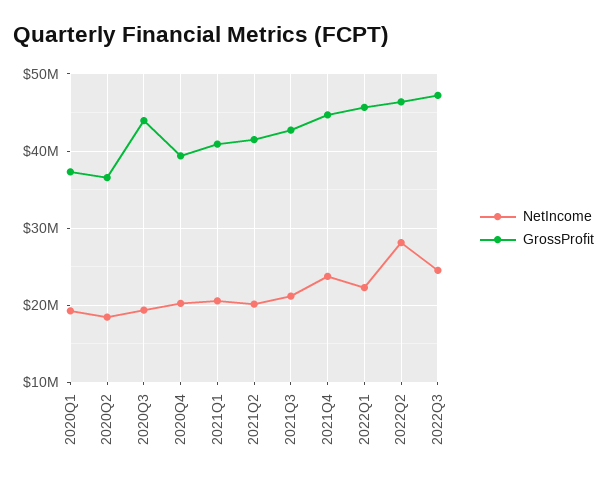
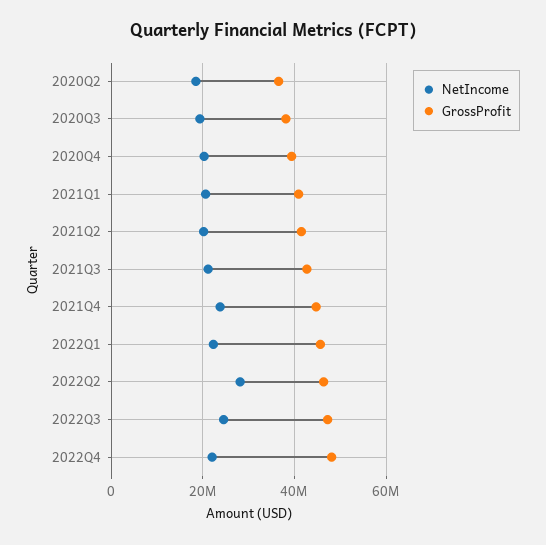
NetIncome, 2020Q1: 19000000 -> none
GrossProfit, 2020Q1: 37000000 -> none
GrossProfit, 2020Q3: 44000000 -> 38000000
NetIncome, 2022Q4: none -> 22000000
GrossProfit, 2022Q4: none -> 48000000

